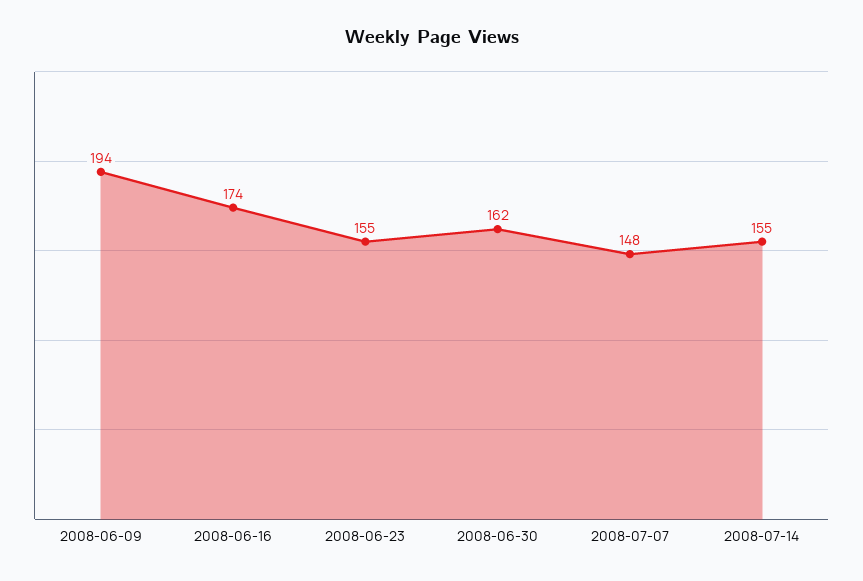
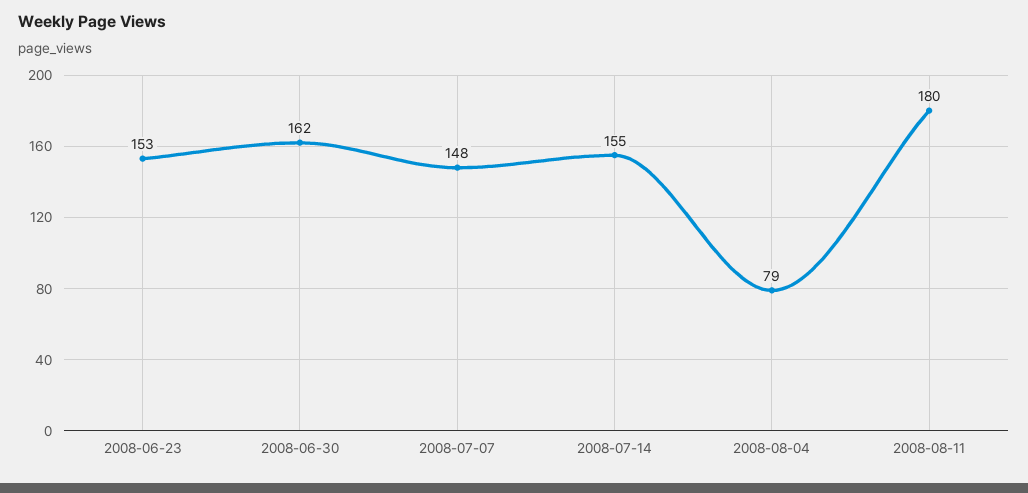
2008-06-09: 194 -> none
2008-06-16: 174 -> none
2008-06-23: 155 -> 153
2008-08-04: none -> 79
2008-08-11: none -> 180

